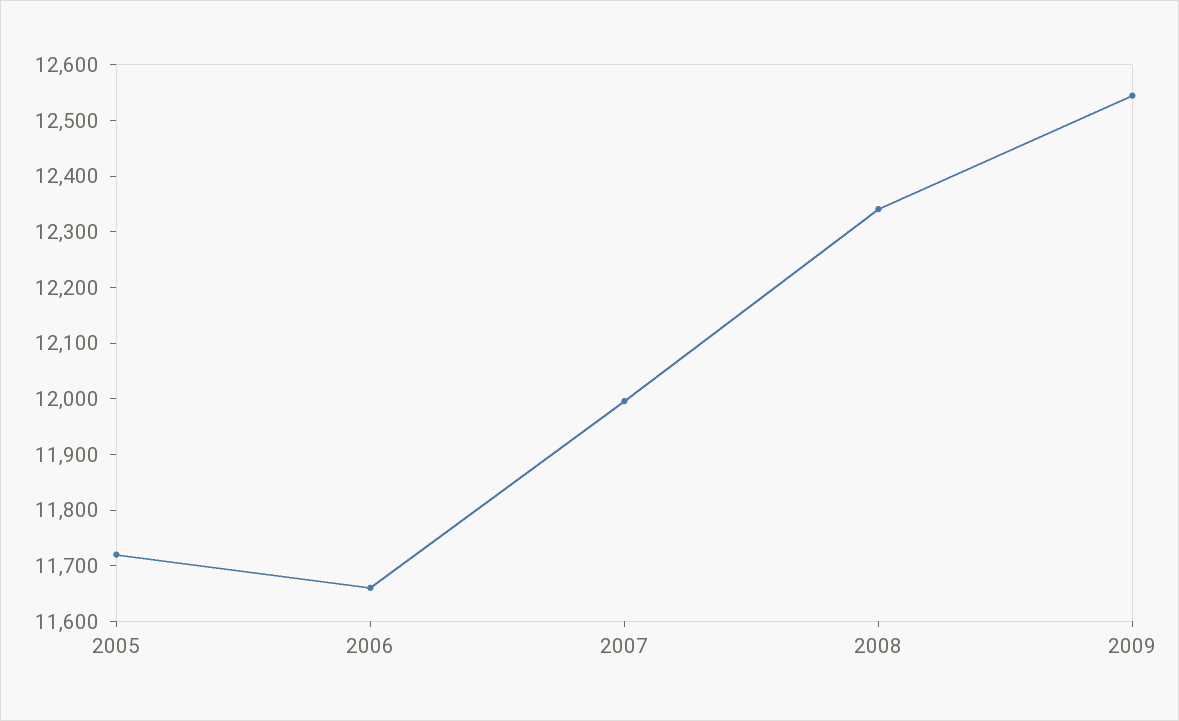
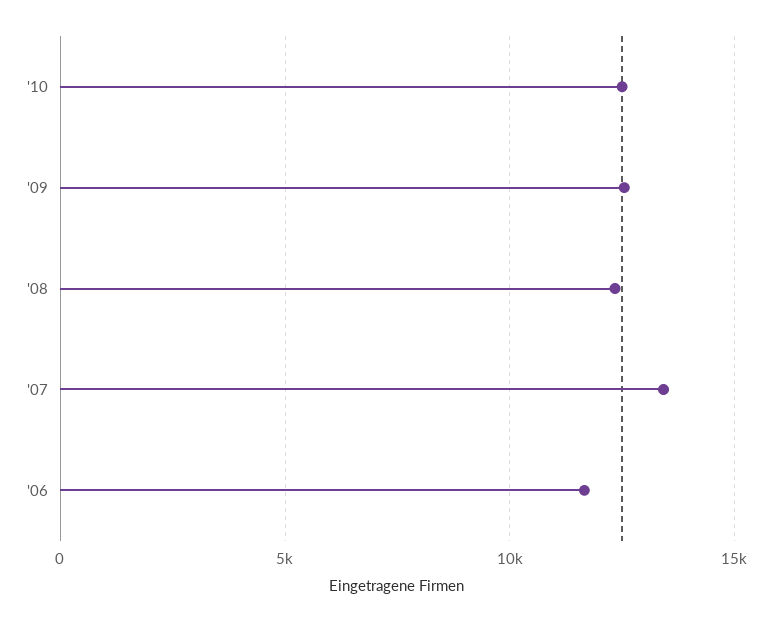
2005: 11720 -> none
2007: 12000 -> 13500
'10: none -> 12500

